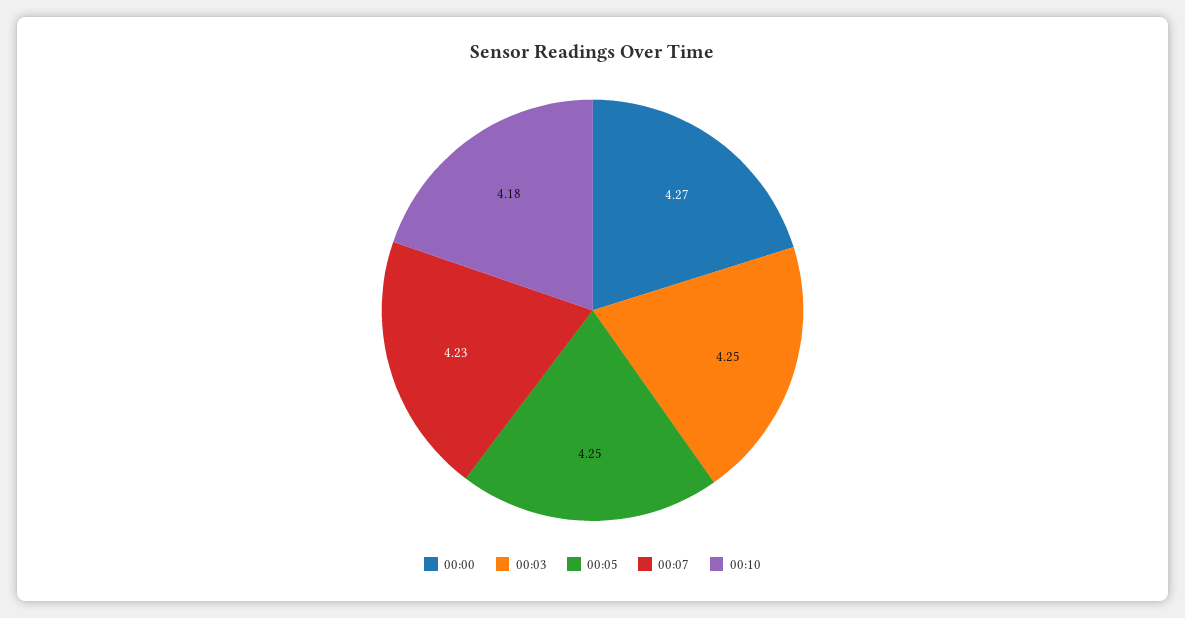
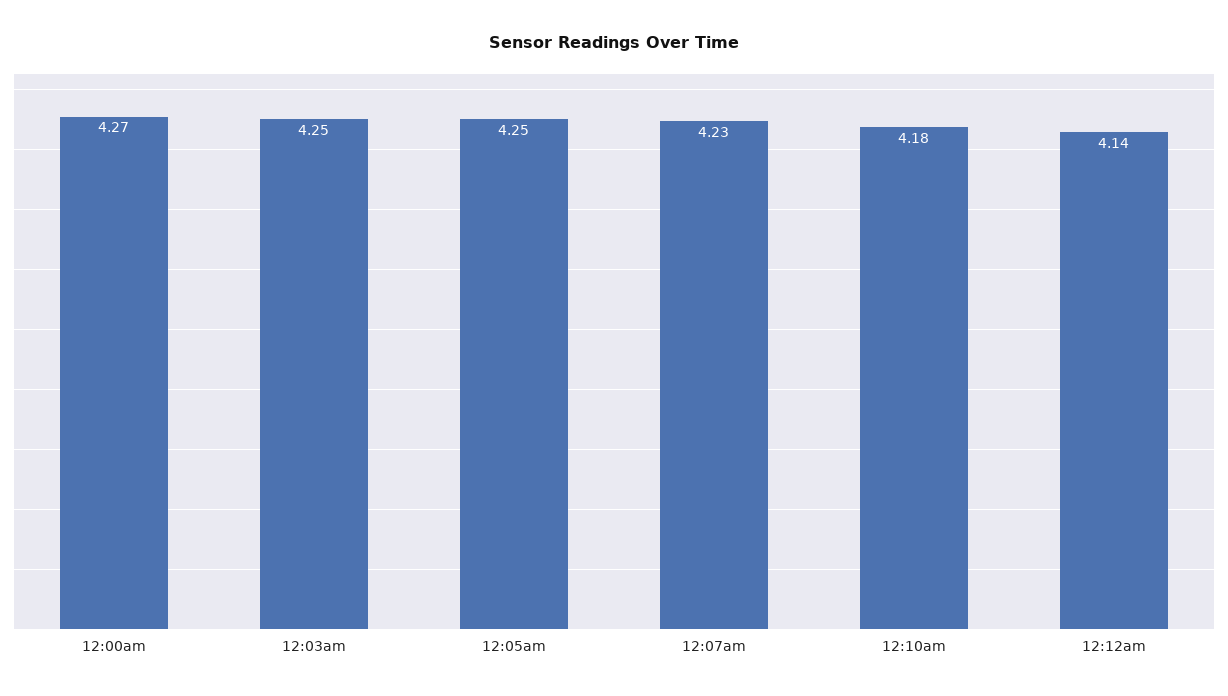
12:12am: none -> 4.14

